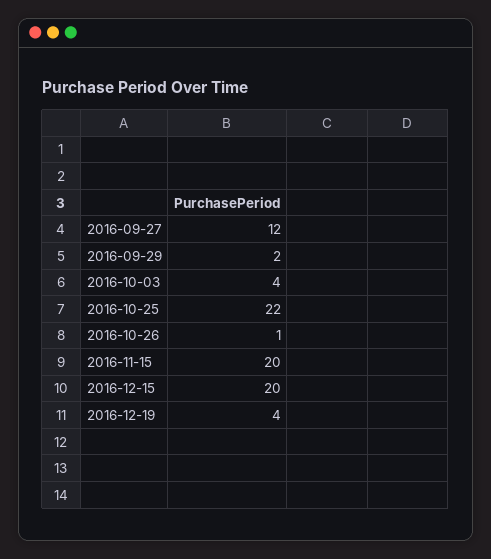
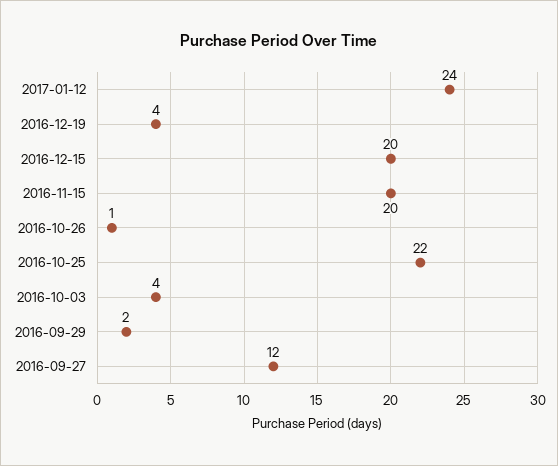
2017-01-12: none -> 24

